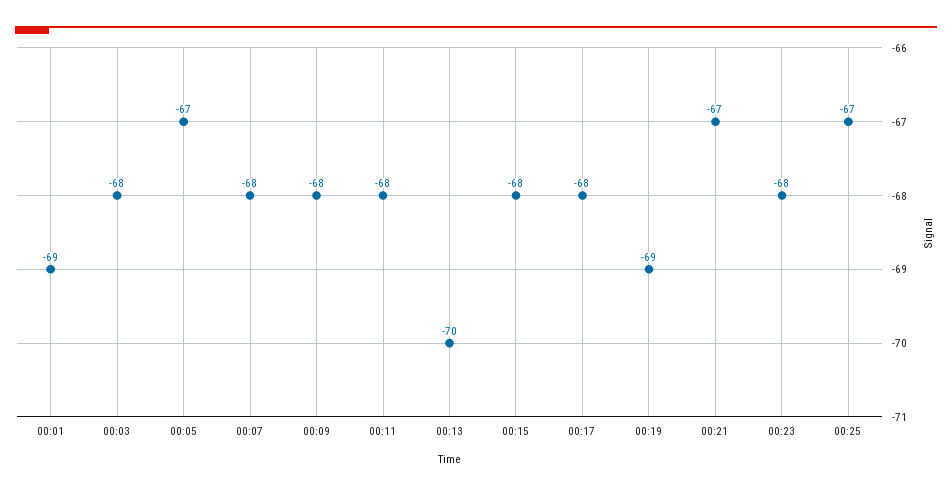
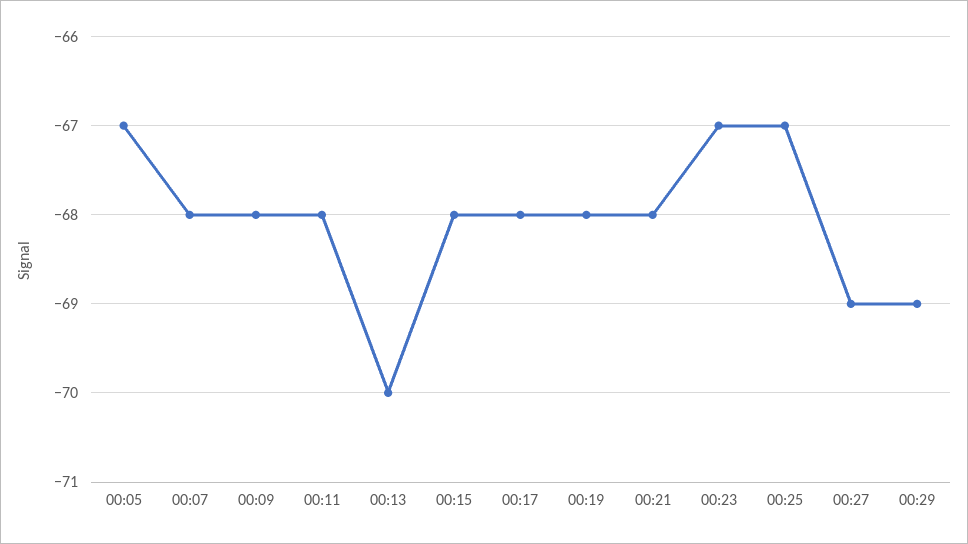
00:01: -69 -> none
00:03: -68 -> none
00:19: -69 -> -68
00:21: -67 -> -68
00:23: -68 -> -67
00:27: none -> -69
00:29: none -> -69

